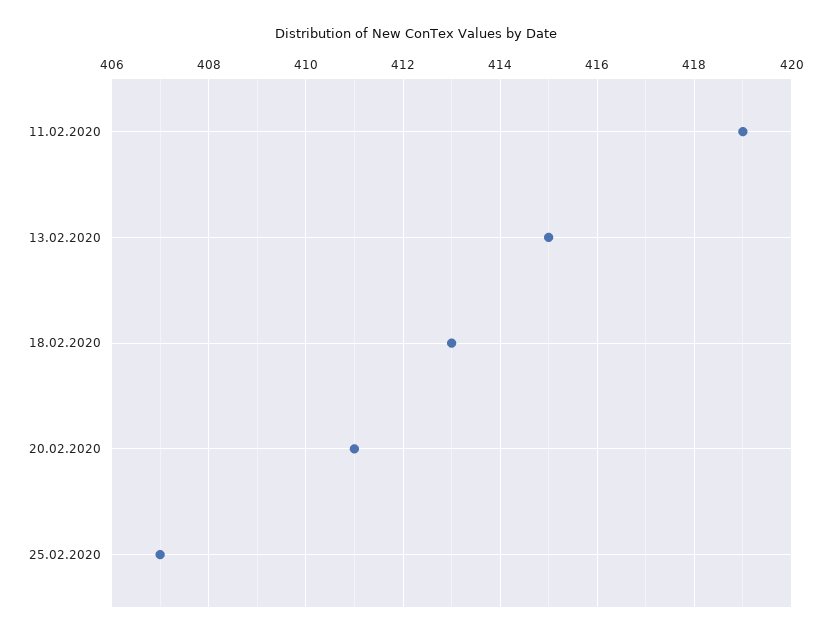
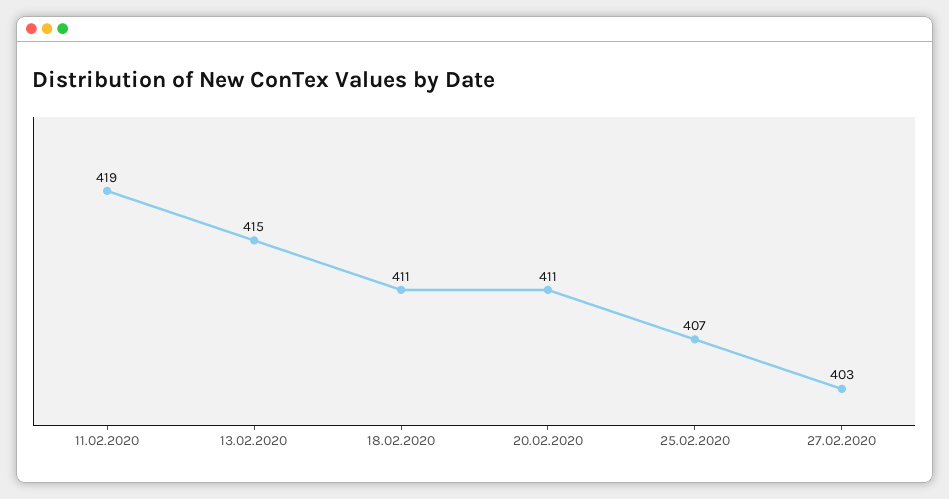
18.02.2020: 413 -> 411
27.02.2020: none -> 403

